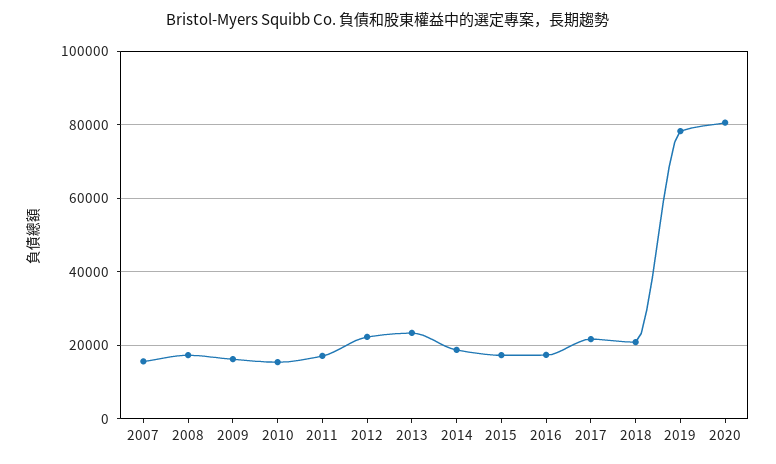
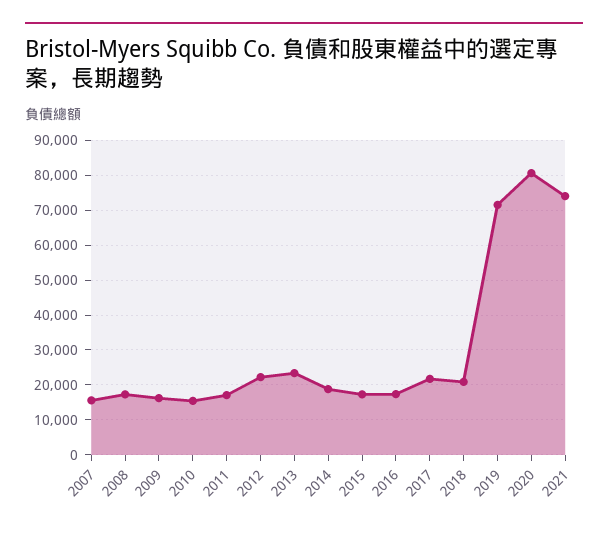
2019: 78000 -> 72000
2021: none -> 74000

